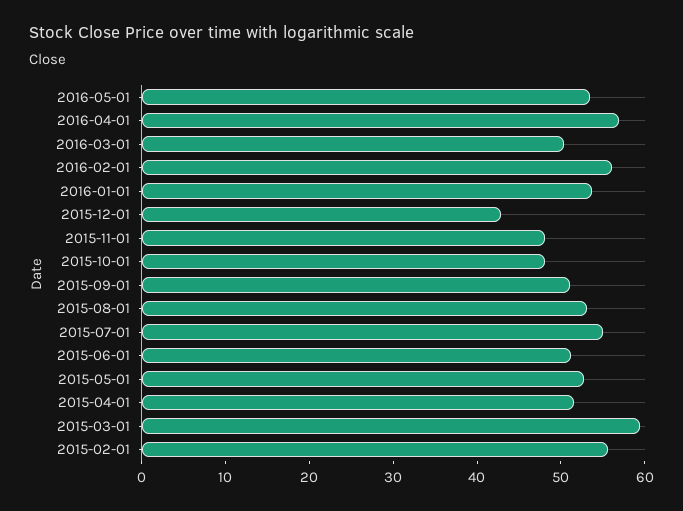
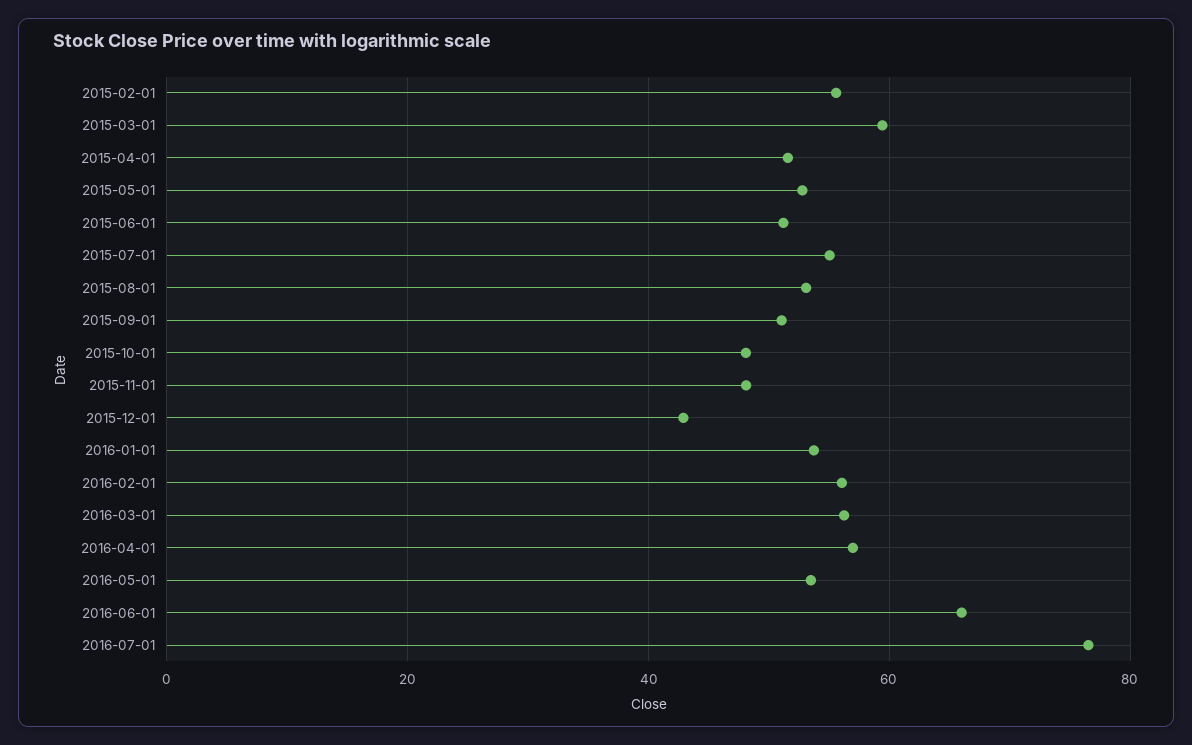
2016-03-01: 50 -> 56
2016-06-01: none -> 66
2016-07-01: none -> 76

